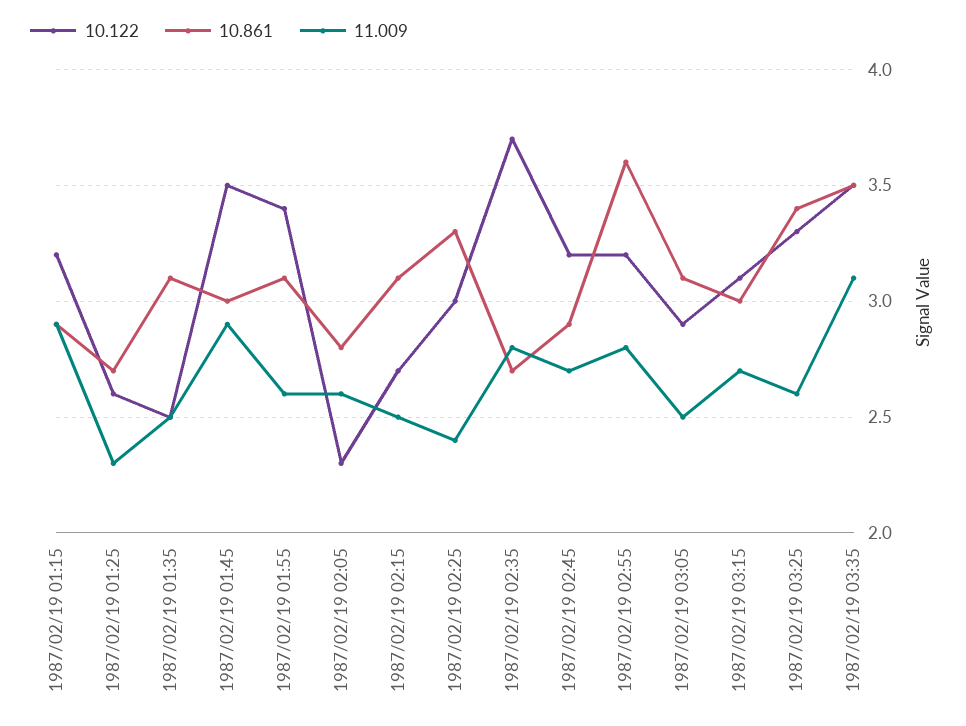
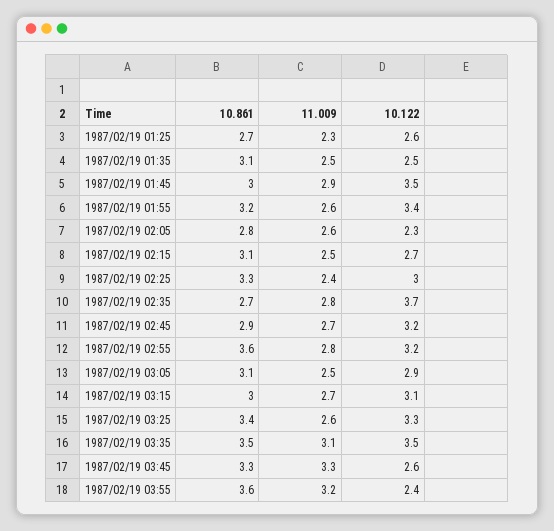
10.122, 1987/02/19 01:15: 3.2 -> none
10.861, 1987/02/19 01:15: 2.9 -> none
11.009, 1987/02/19 01:15: 2.9 -> none
10.861, 1987/02/19 01:55: 3.1 -> 3.2
10.861, 1987/02/19 03:45: none -> 3.3
11.009, 1987/02/19 03:45: none -> 3.3
10.122, 1987/02/19 03:45: none -> 2.6
10.861, 1987/02/19 03:55: none -> 3.6
11.009, 1987/02/19 03:55: none -> 3.2
10.122, 1987/02/19 03:55: none -> 2.4

